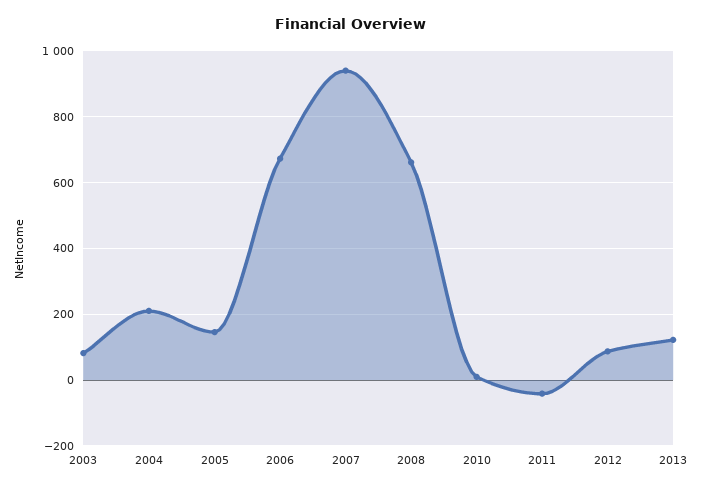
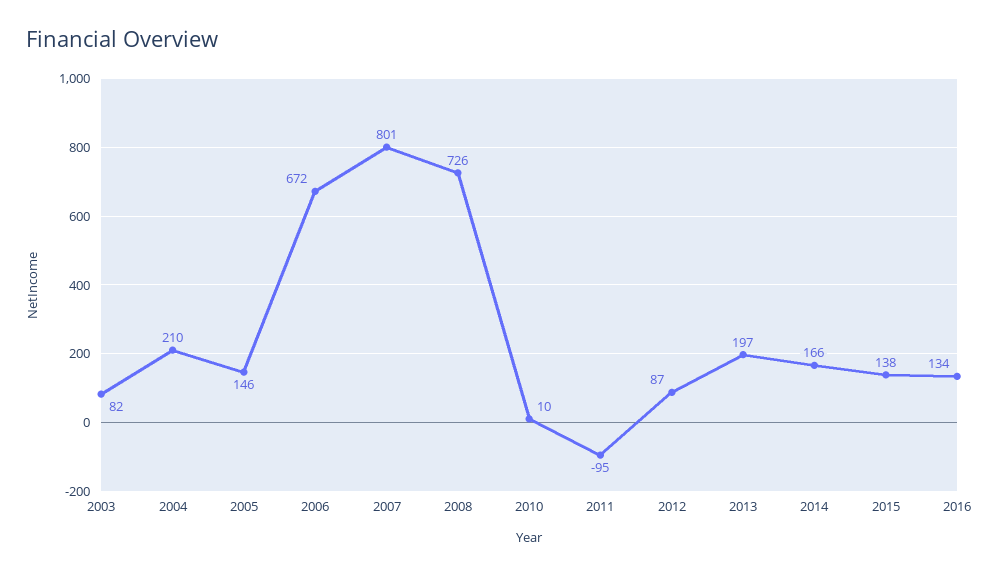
2007: 940 -> 801
2008: 660 -> 726
2011: -40 -> -95
2013: 120 -> 197
2014: none -> 166
2015: none -> 138
2016: none -> 134

